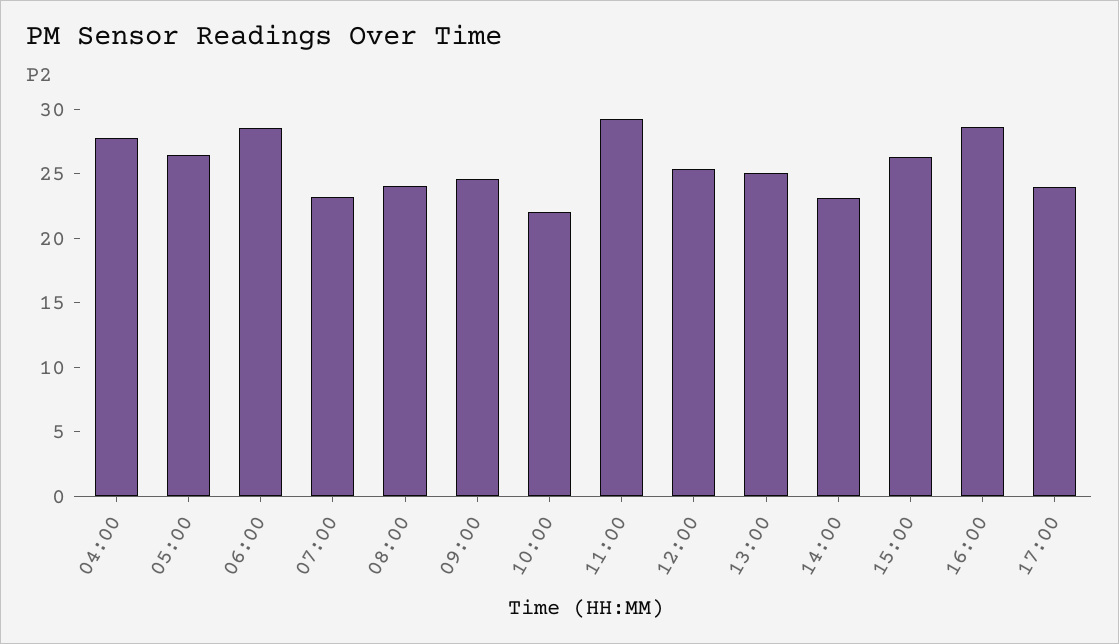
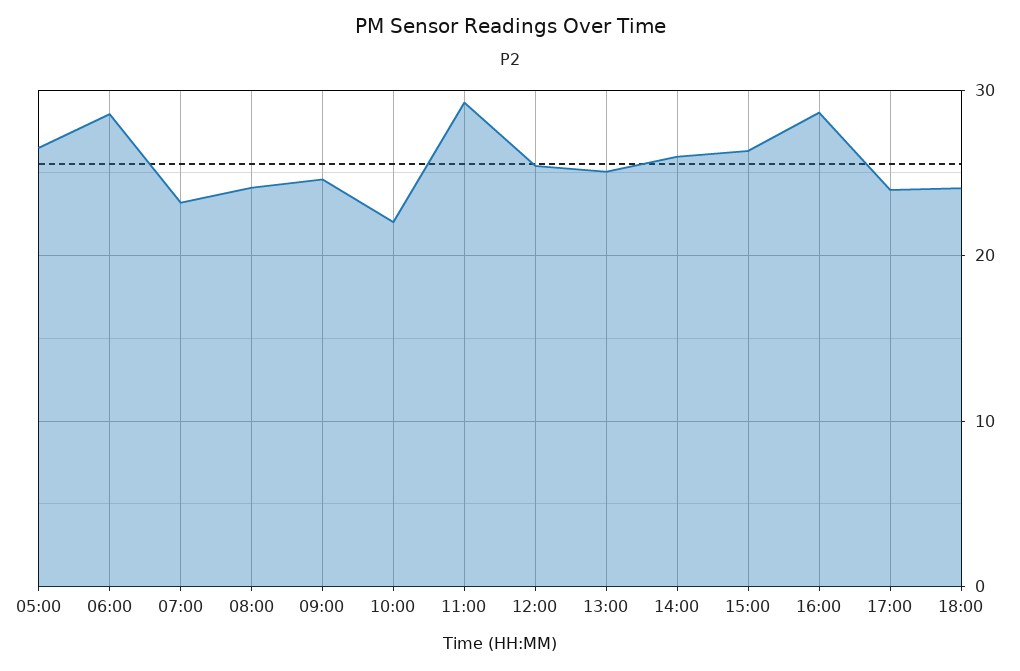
04:00: 28 -> none
14:00: 23 -> 26
18:00: none -> 24

